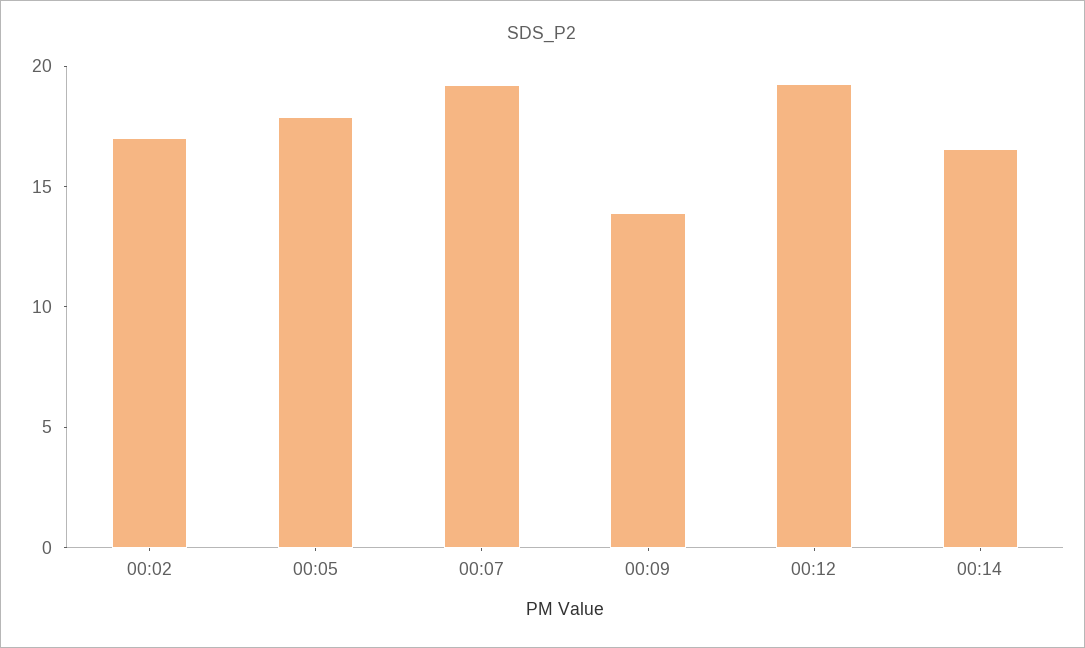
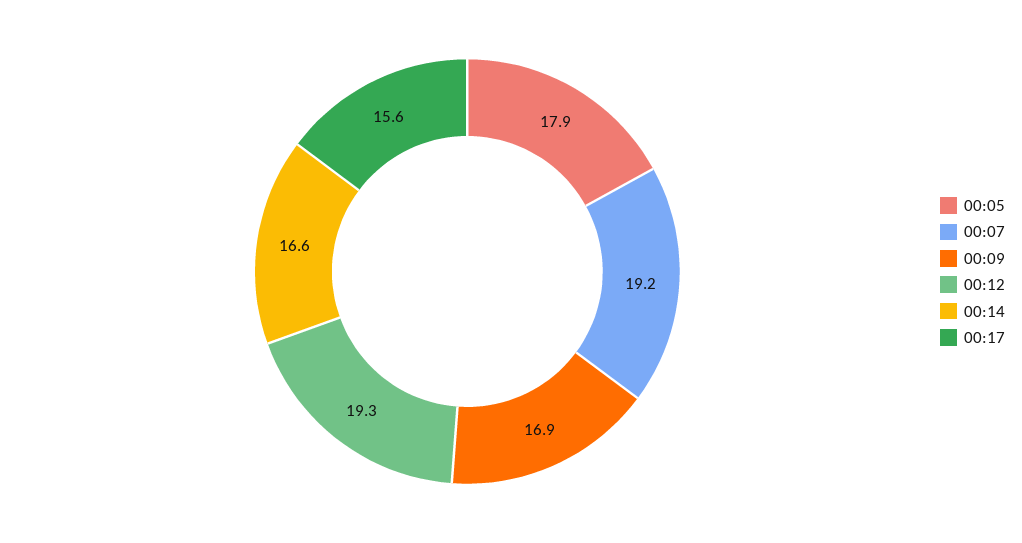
00:02: 17 -> none
00:09: 14 -> 16.9
00:17: none -> 15.6

